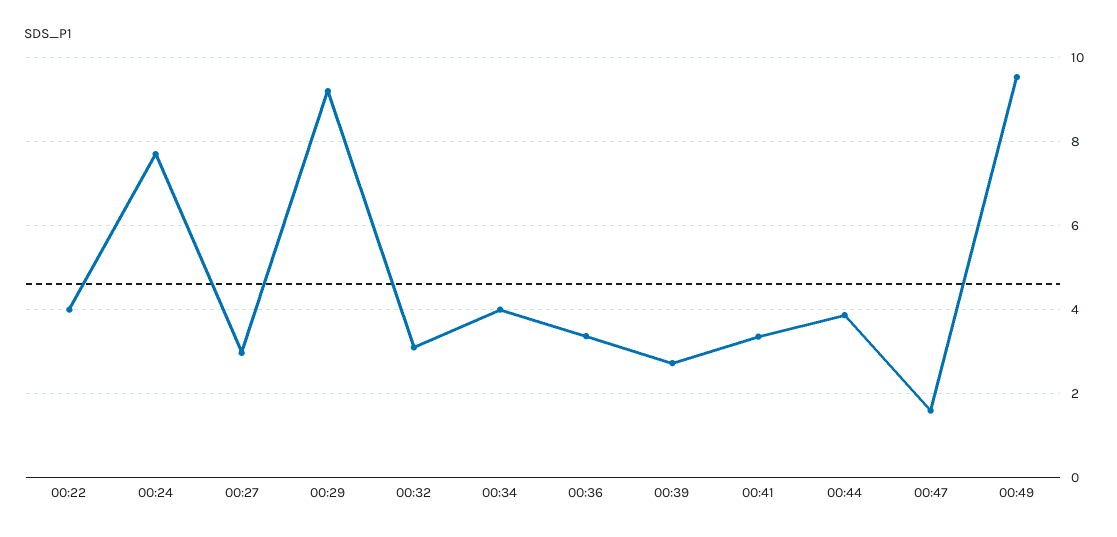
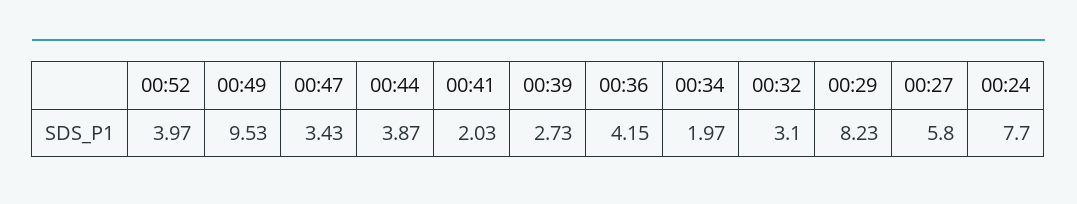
00:22: 4 -> none
00:27: 3 -> 5.8
00:29: 9.2 -> 8.23
00:34: 4 -> 1.97
00:36: 3.4 -> 4.15
00:41: 3.4 -> 2.03
00:47: 1.6 -> 3.43
00:52: none -> 3.97

